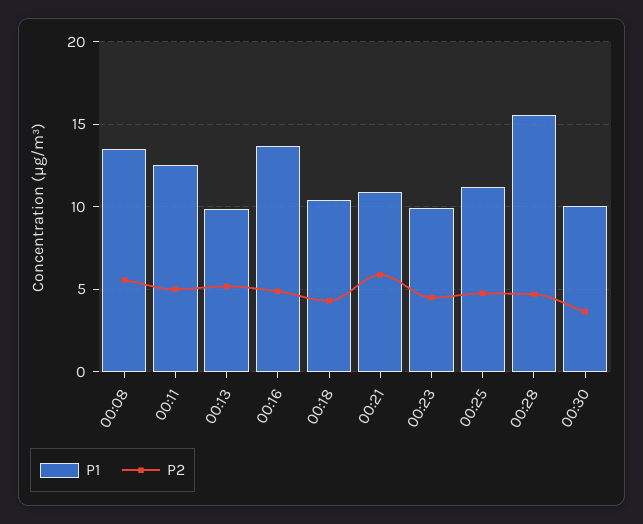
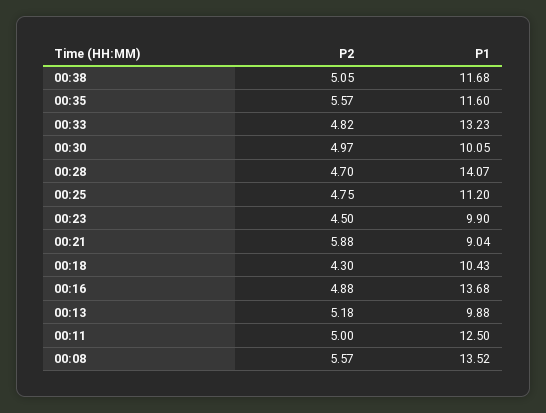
P1, 00:21: 11 -> 9.04
P1, 00:28: 15.5 -> 14.07
P2, 00:30: 3.5 -> 4.97
P2, 00:38: none -> 5.05
P1, 00:38: none -> 11.68
P2, 00:35: none -> 5.57
P1, 00:35: none -> 11.6
P2, 00:33: none -> 4.82
P1, 00:33: none -> 13.23

